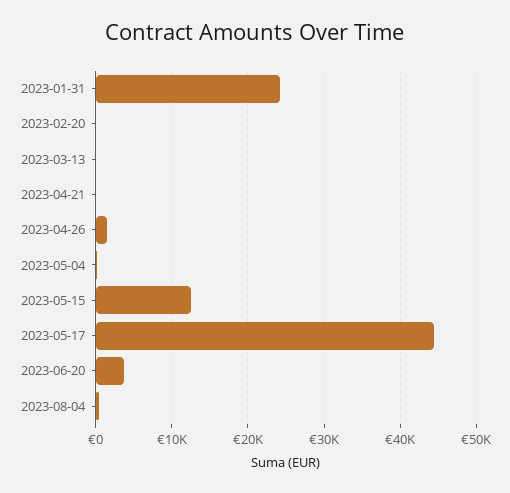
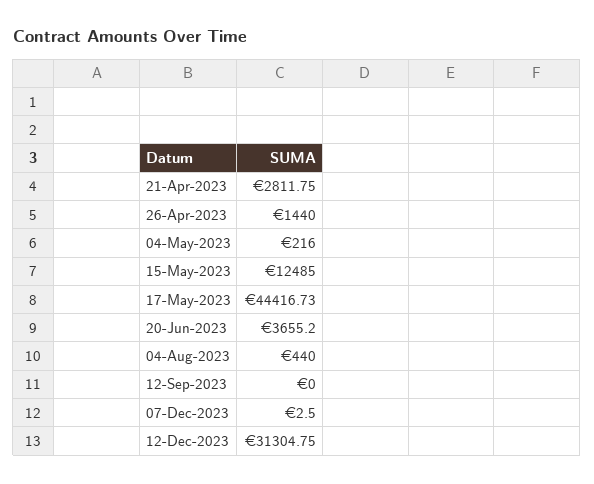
2023-01-31: 24000 -> none
2023-02-20: 0 -> none
2023-03-13: 0 -> none
2023-04-21: 0 -> 2811.75
12-Sep-2023: none -> 0
07-Dec-2023: none -> 2.5
12-Dec-2023: none -> 31304.75

